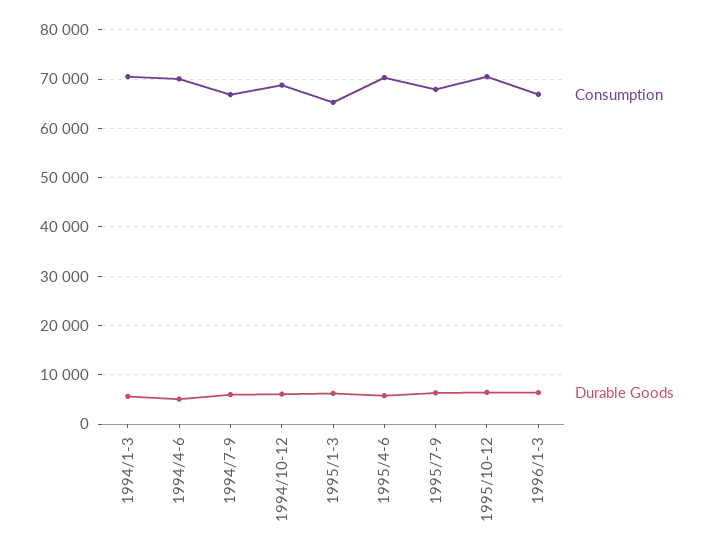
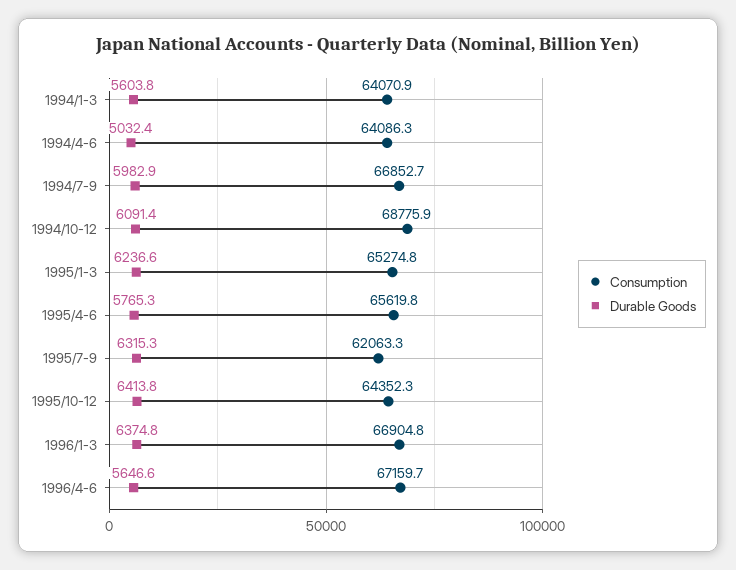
Consumption, 1994/1-3: 70000 -> 64070.9
Consumption, 1994/4-6: 70000 -> 64086.3
Consumption, 1995/4-6: 70000 -> 65619.8
Consumption, 1995/7-9: 68000 -> 62063.3
Consumption, 1995/10-12: 70000 -> 64352.3
Consumption, 1996/4-6: none -> 67159.7
Durable Goods, 1996/4-6: none -> 5646.6

